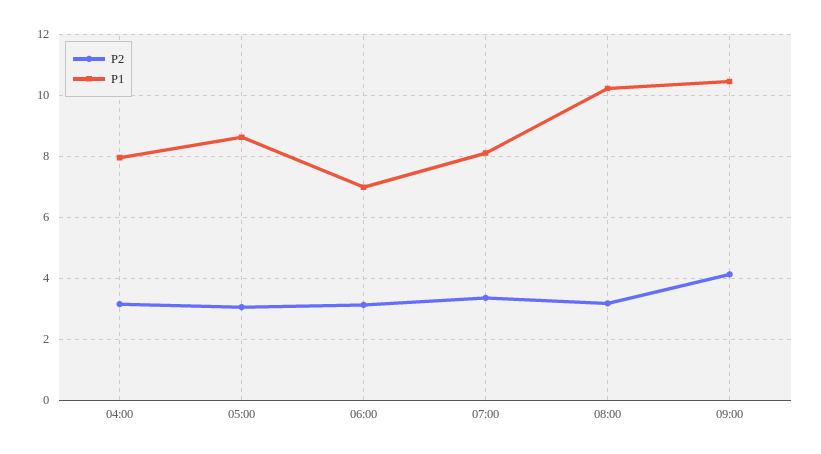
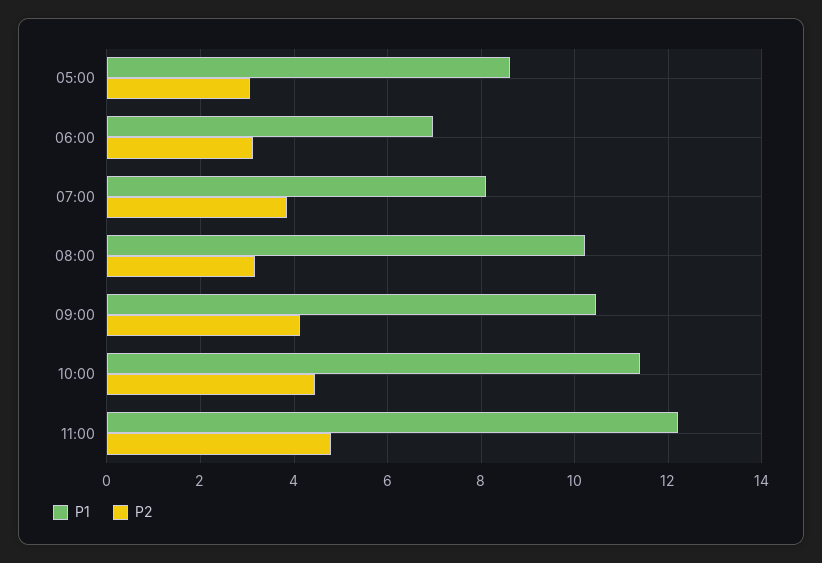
P2, 04:00: 3.2 -> none
P1, 04:00: 8 -> none
P2, 07:00: 3.4 -> 3.8
P1, 10:00: none -> 11.4
P2, 10:00: none -> 4.4
P1, 11:00: none -> 12.2
P2, 11:00: none -> 4.8

